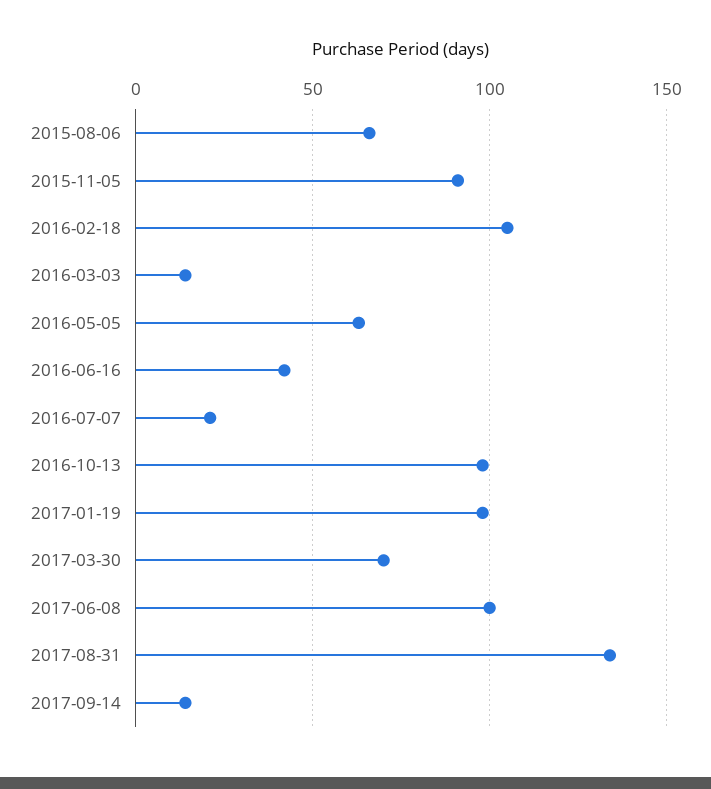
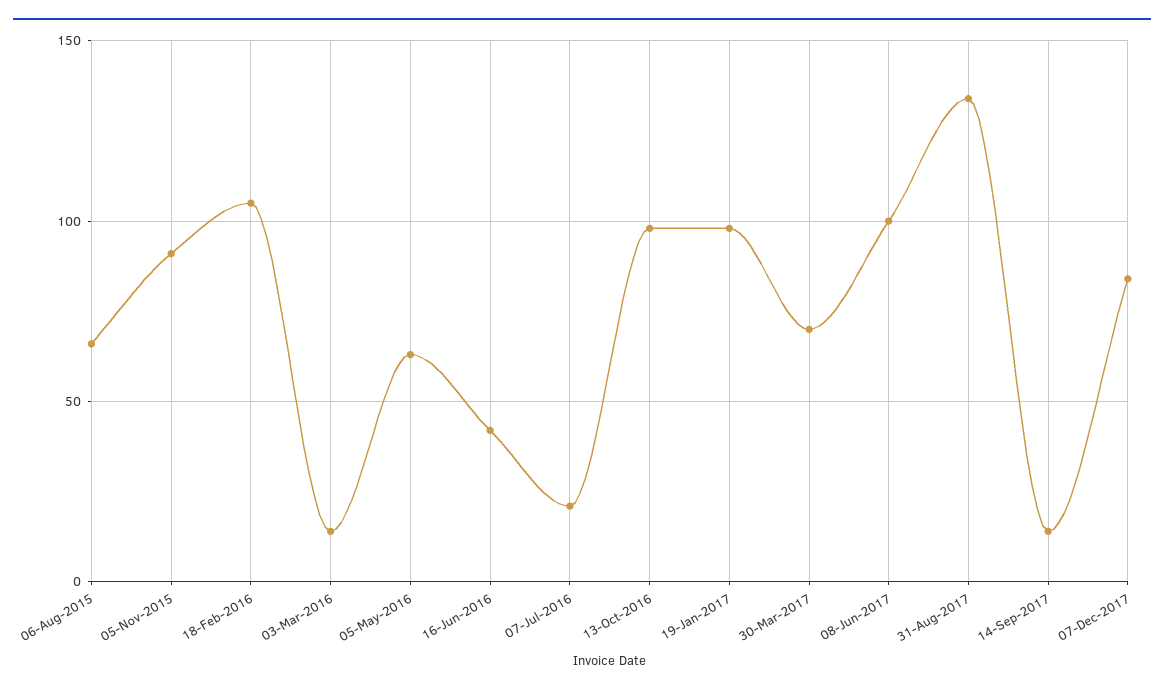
07-Dec-2017: none -> 85

